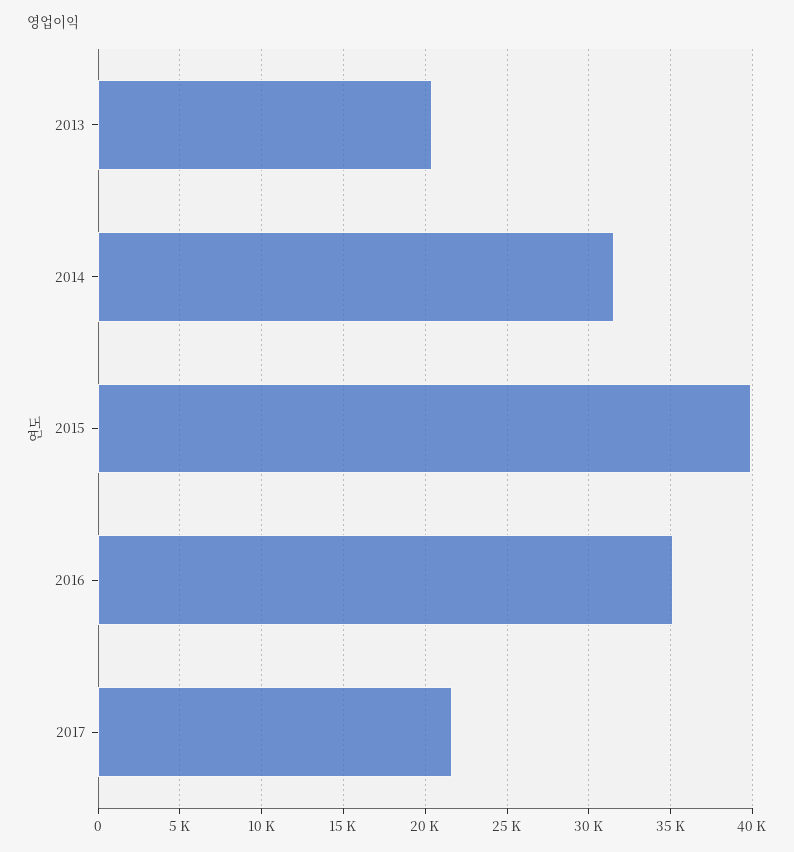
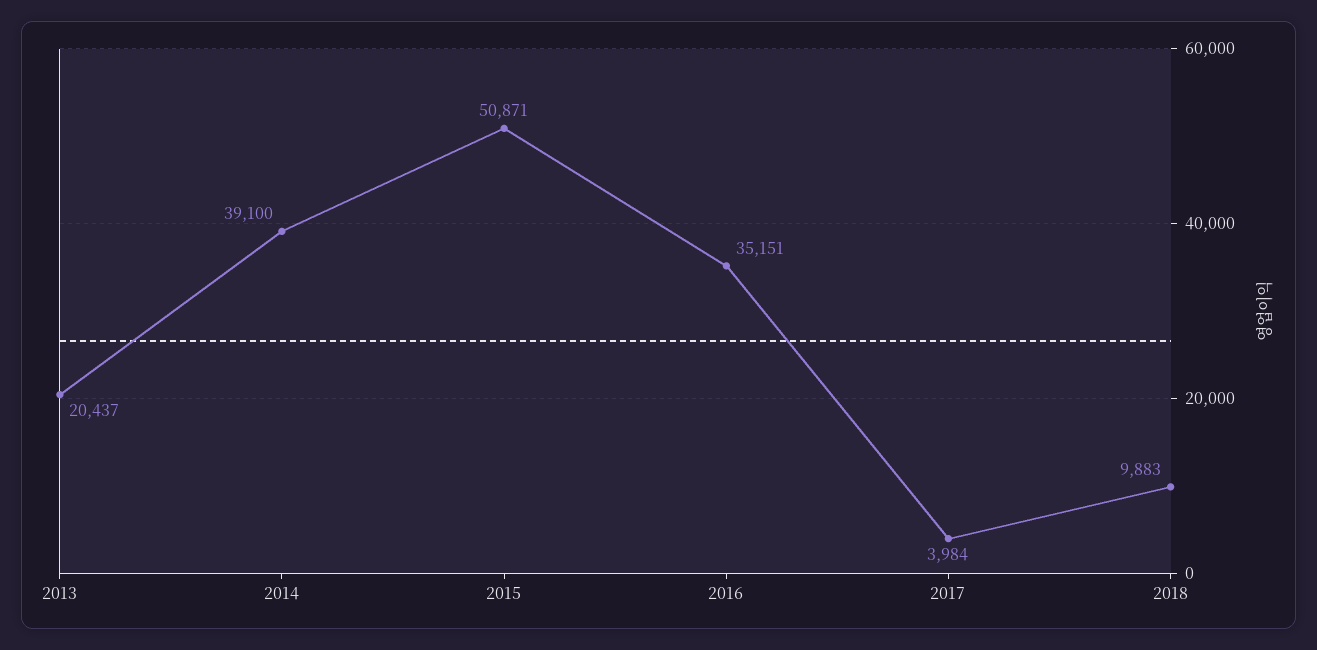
2014: 31500 -> 39100
2015: 40000 -> 50871
2017: 21500 -> 3984
2018: none -> 9883

